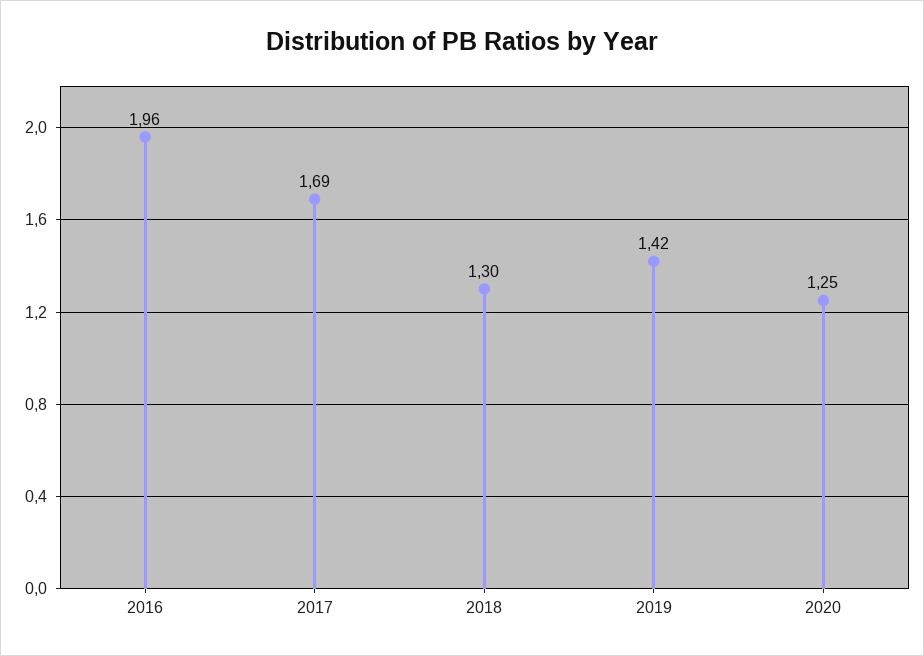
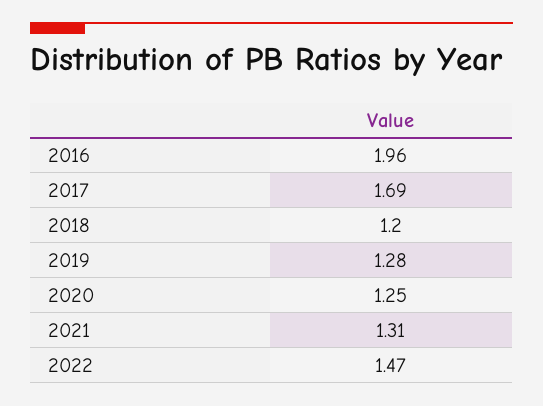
2018: 1.3 -> 1.2
2019: 1.42 -> 1.28
2021: none -> 1.31
2022: none -> 1.47

